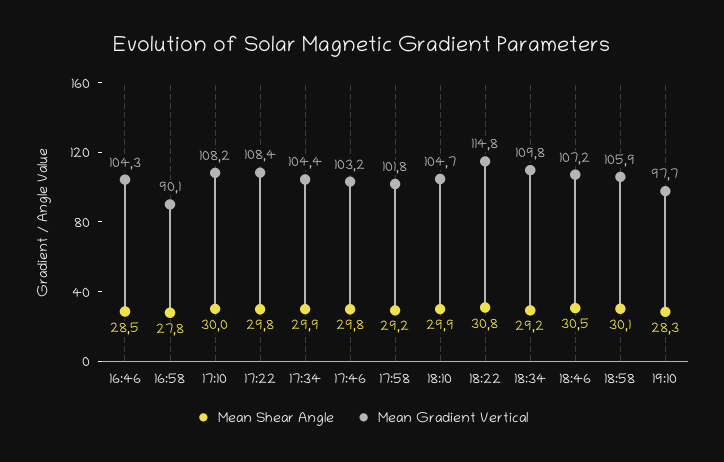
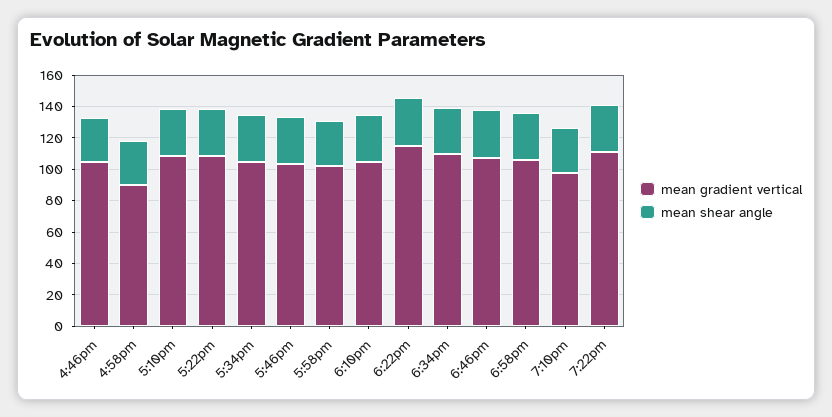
Mean Gradient Vertical, 7:22pm: none -> 110
Mean Shear Angle, 7:22pm: none -> 30

